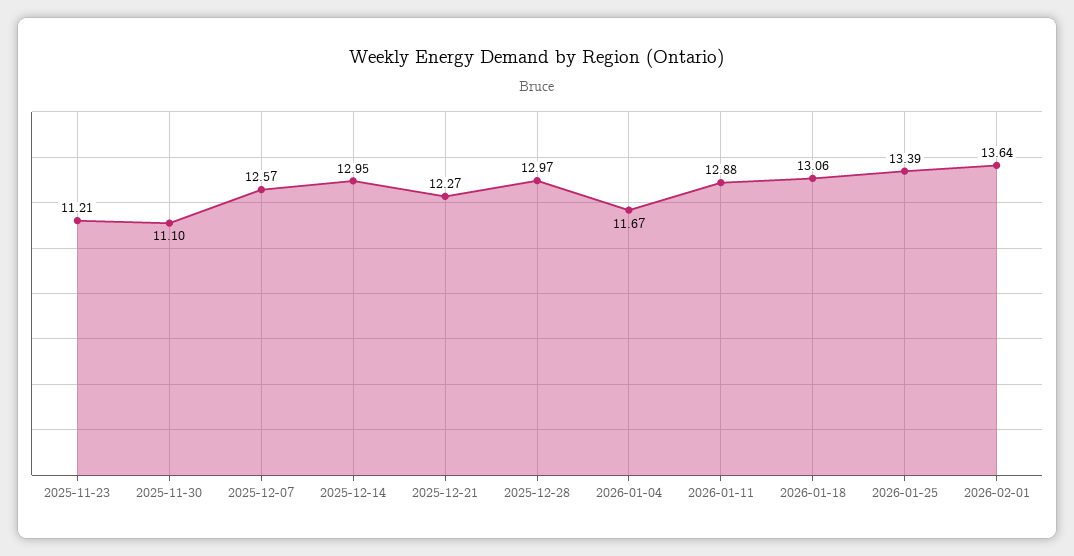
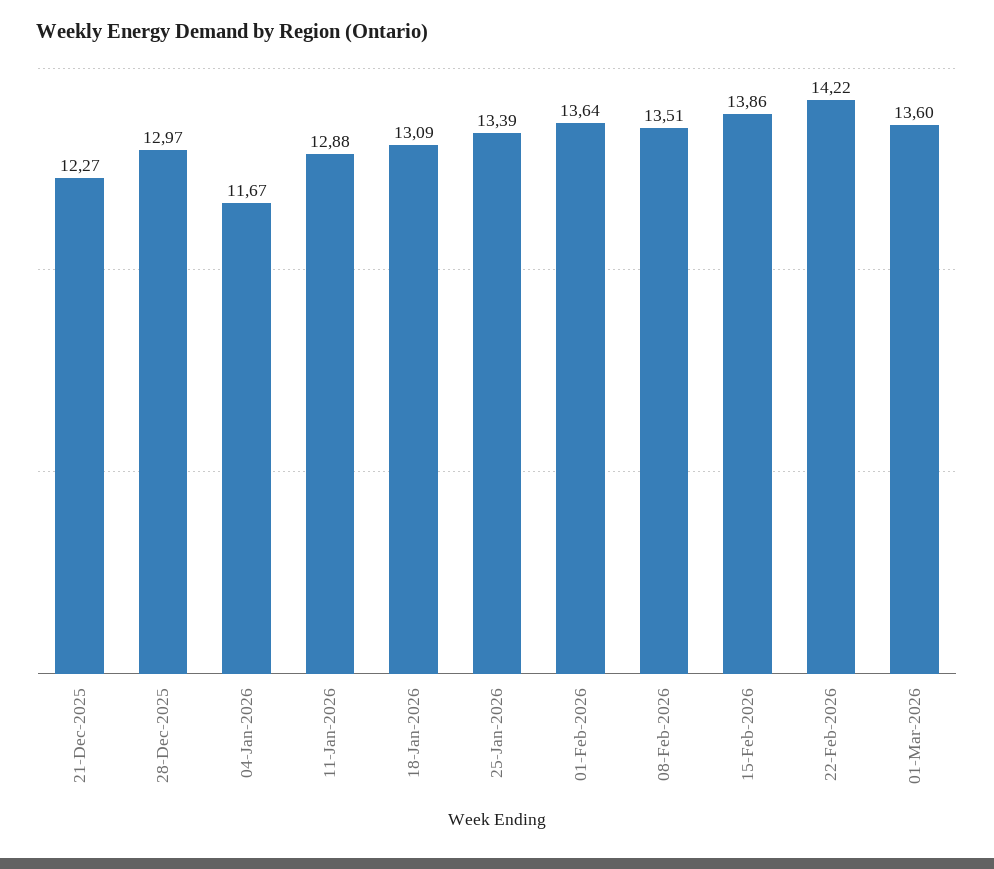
2025-11-23: 11.21 -> none
2025-11-30: 11.1 -> none
2025-12-07: 12.57 -> none
2025-12-14: 12.95 -> none
2026-01-18: 13.06 -> 13.09
08-Feb-2026: none -> 13.51
15-Feb-2026: none -> 13.86
22-Feb-2026: none -> 14.22
01-Mar-2026: none -> 13.6

